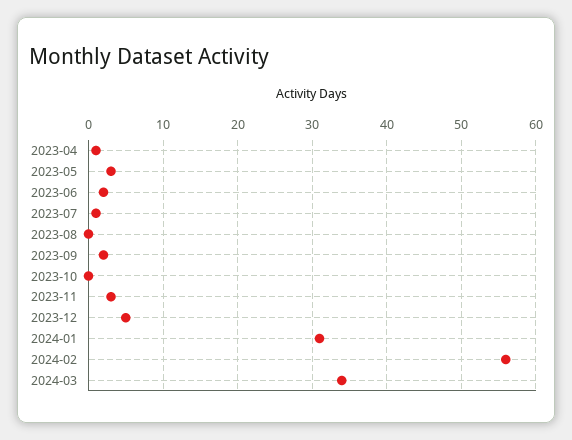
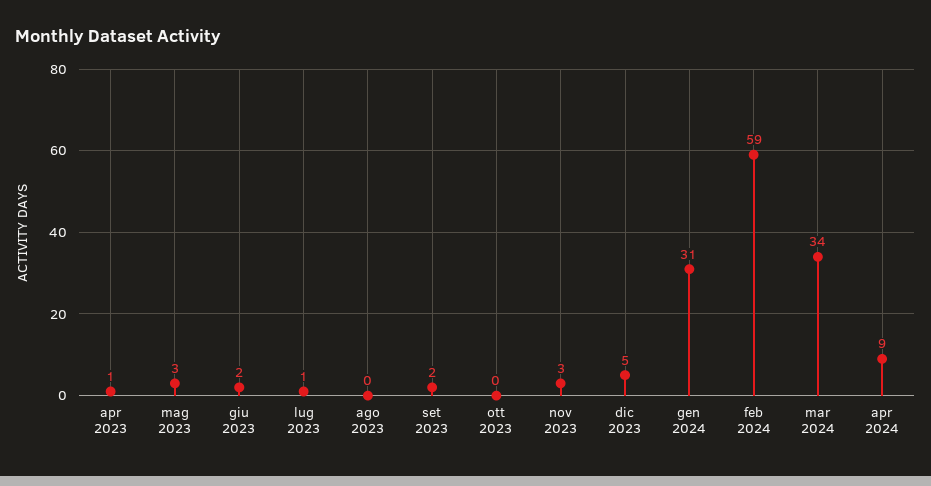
2024-02: 56 -> 59
apr 2024: none -> 9

